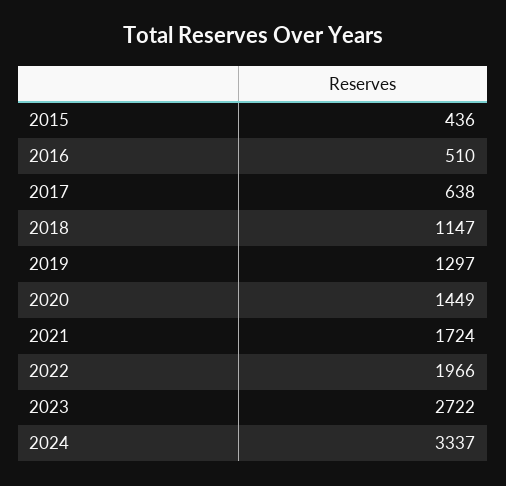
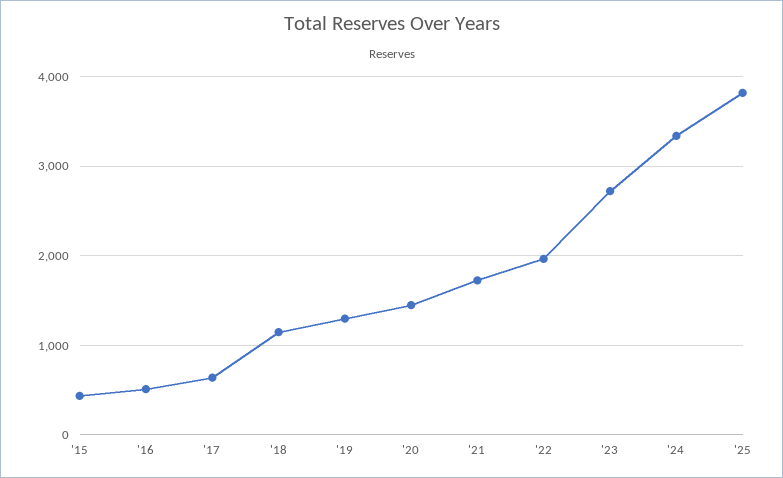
'25: none -> 3800

